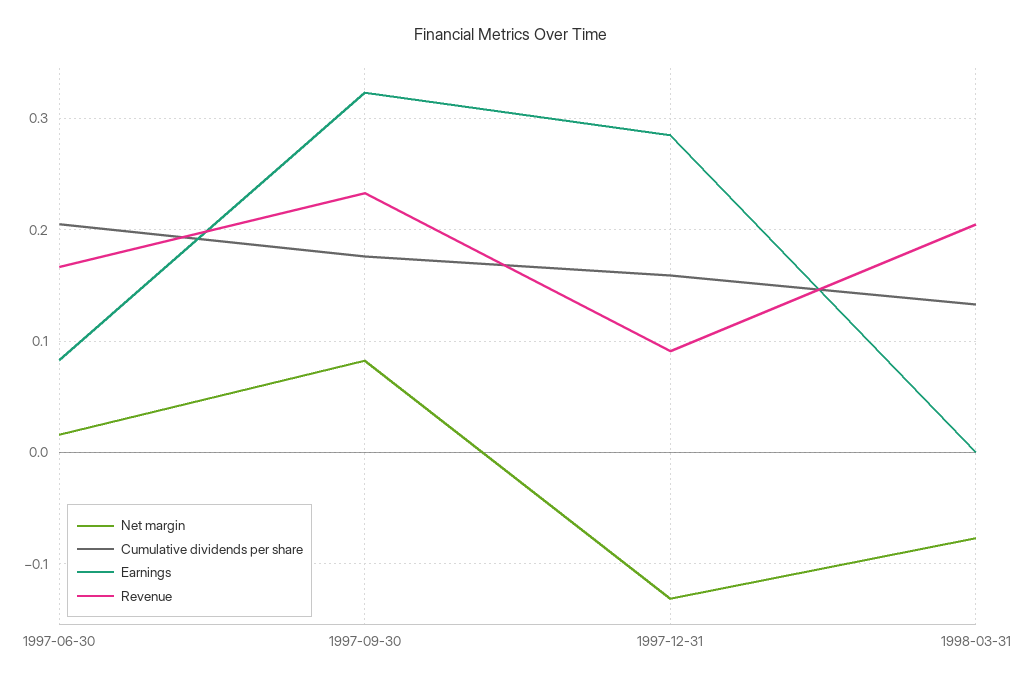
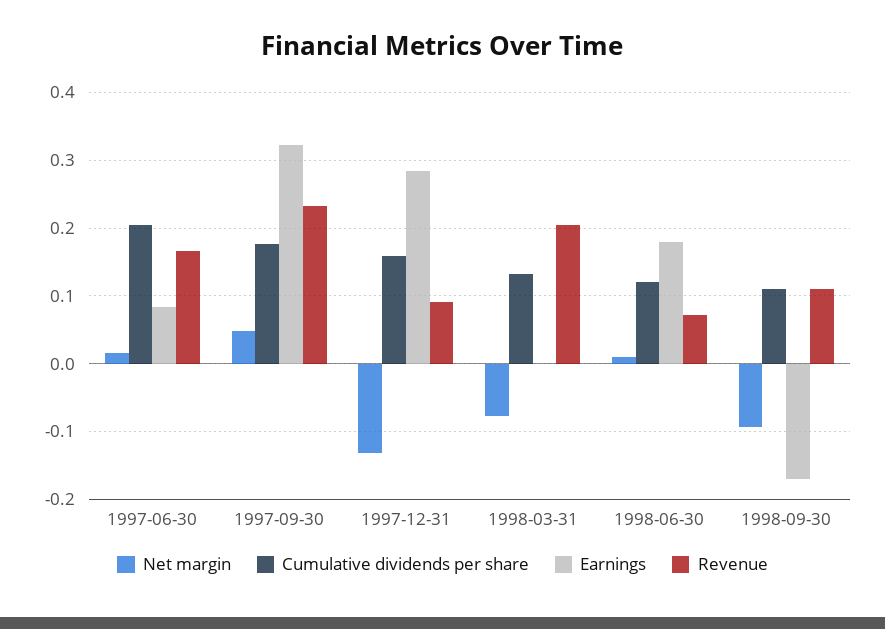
Net margin, 1997-09-30: 0.08 -> 0.05
Net margin, 1998-06-30: none -> 0.01
Cumulative dividends per share, 1998-06-30: none -> 0.12
Earnings, 1998-06-30: none -> 0.18
Revenue, 1998-06-30: none -> 0.07
Net margin, 1998-09-30: none -> -0.09
Cumulative dividends per share, 1998-09-30: none -> 0.11
Earnings, 1998-09-30: none -> -0.17
Revenue, 1998-09-30: none -> 0.11

